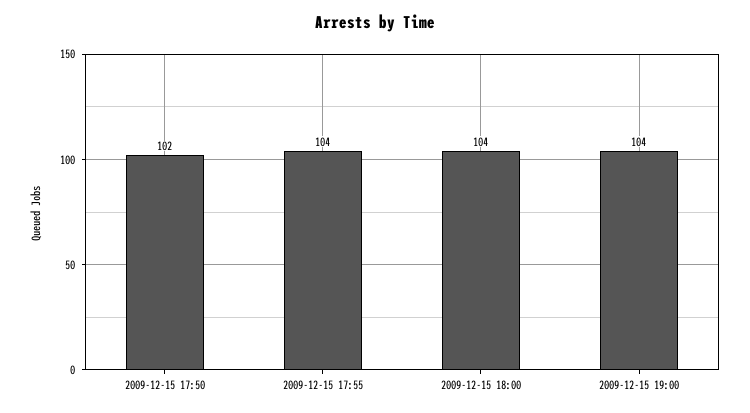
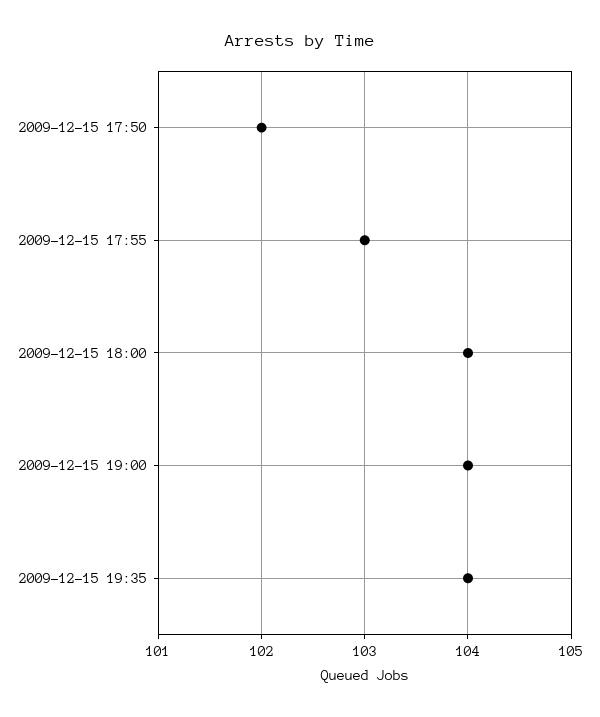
2009-12-15 17:55: 104 -> 103
2009-12-15 19:35: none -> 104

